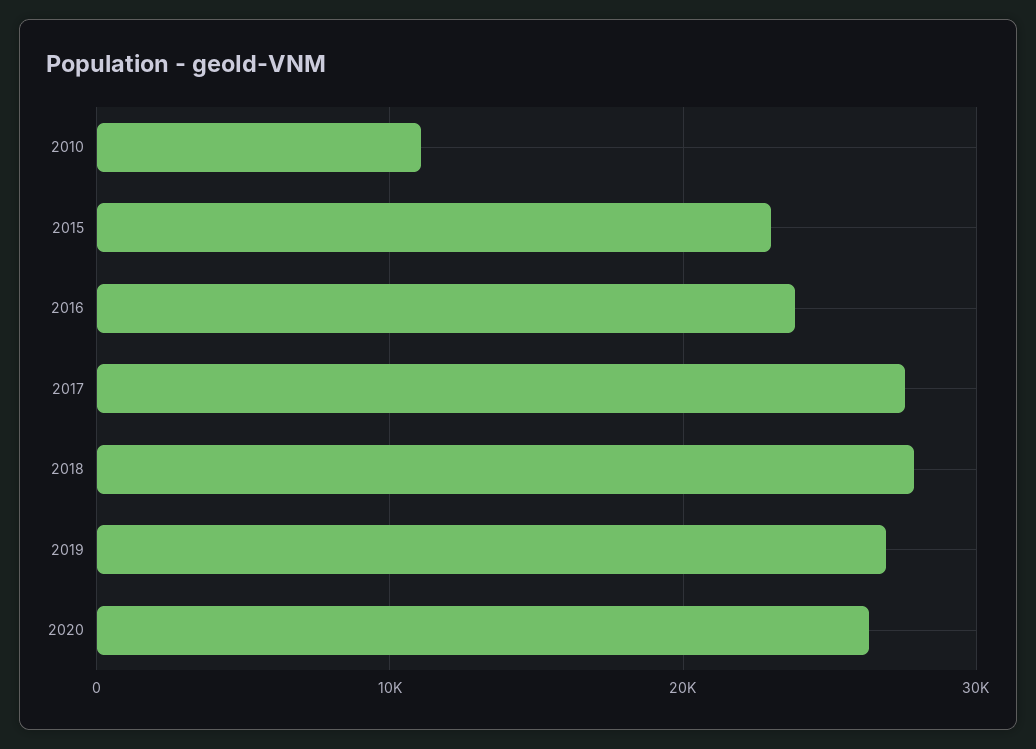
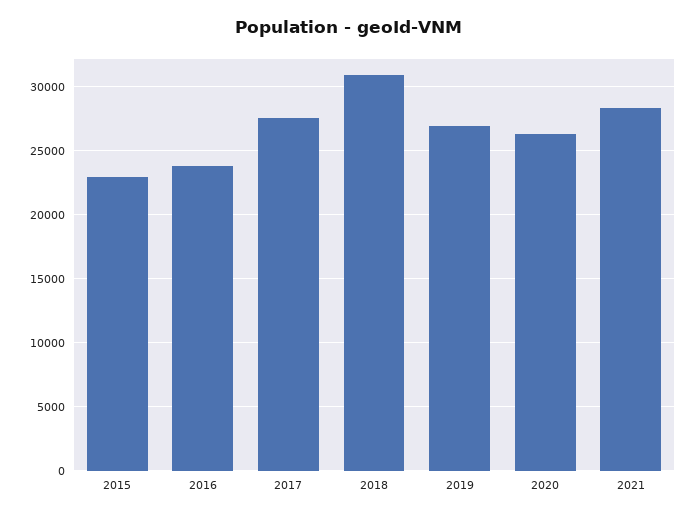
2010: 11000 -> none
2018: 28000 -> 31000
2021: none -> 28500

